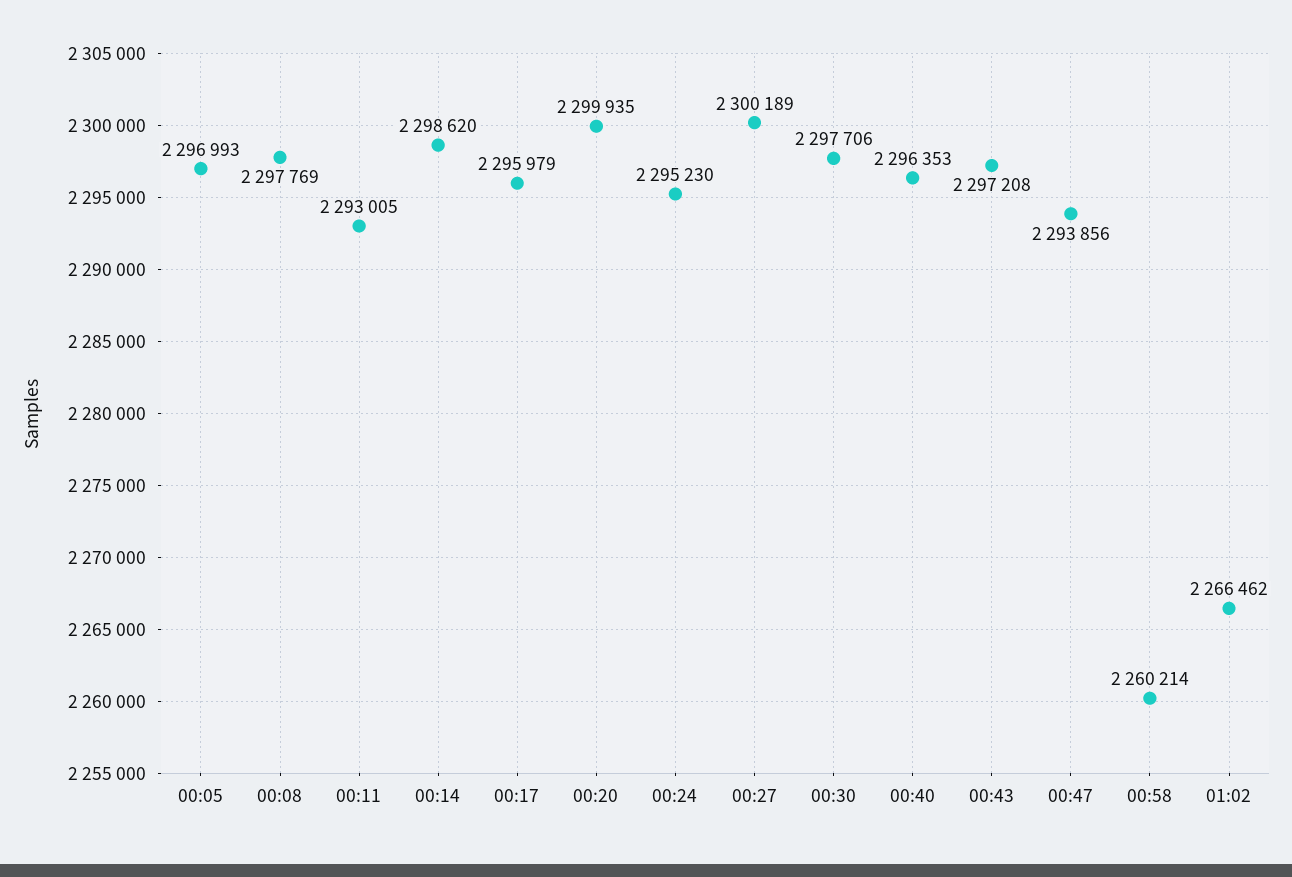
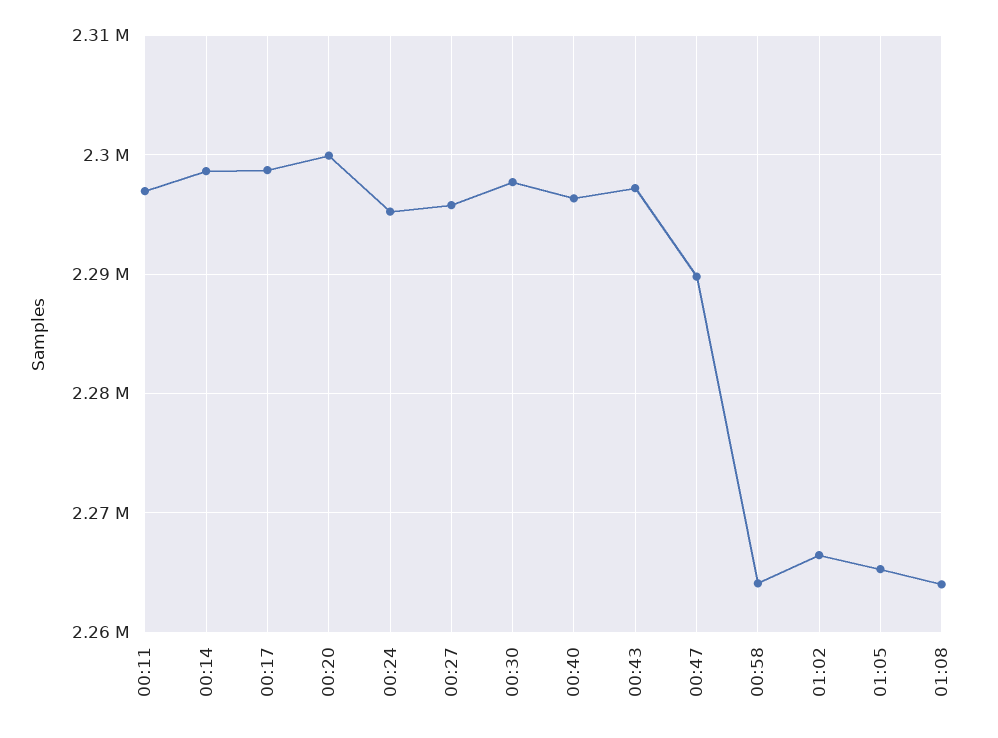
00:05: 2296993 -> none
00:08: 2297769 -> none
00:11: 2293005 -> 2297000
00:17: 2295979 -> 2299000
00:27: 2300189 -> 2296000
00:47: 2293856 -> 2290000
00:58: 2260214 -> 2264000
01:05: none -> 2265000
01:08: none -> 2264000

